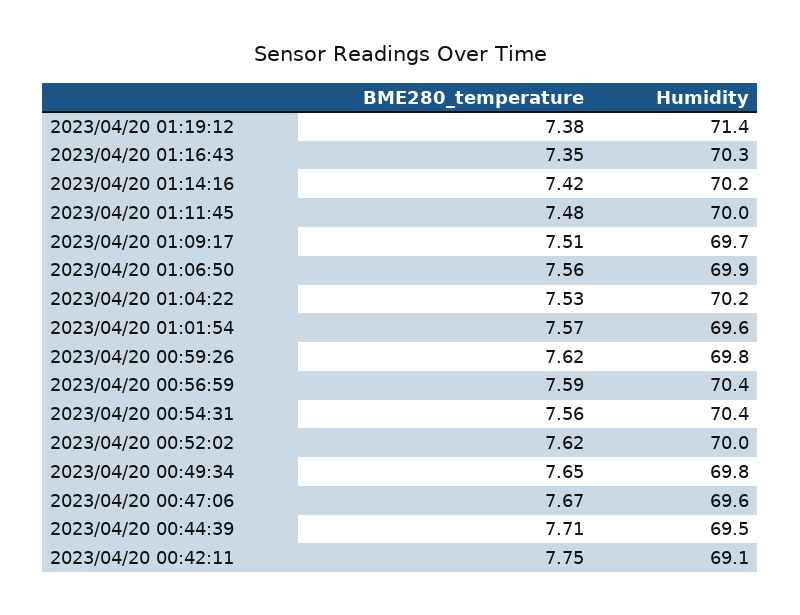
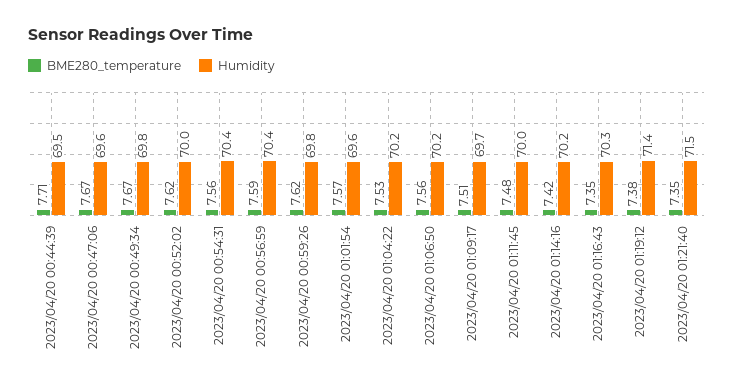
Humidity, 2023/04/20 01:06:50: 69.9 -> 70.2
BME280_temperature, 2023/04/20 00:49:34: 7.65 -> 7.67
BME280_temperature, 2023/04/20 00:42:11: 7.75 -> none
Humidity, 2023/04/20 00:42:11: 69.1 -> none
BME280_temperature, 2023/04/20 01:21:40: none -> 7.35
Humidity, 2023/04/20 01:21:40: none -> 71.5

